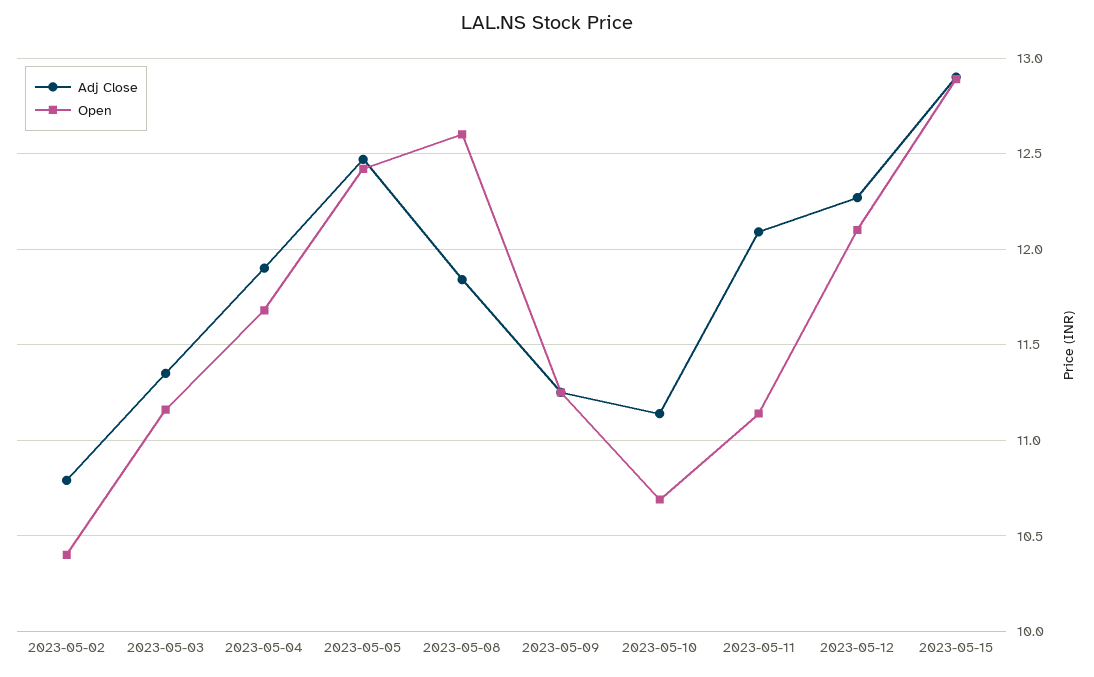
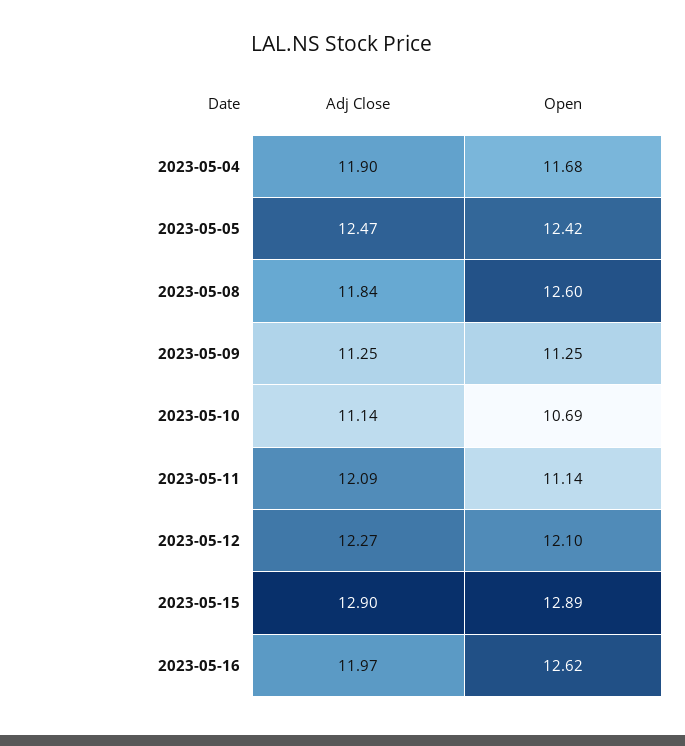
Adj Close, 2023-05-02: 10.8 -> none
Open, 2023-05-02: 10.4 -> none
Adj Close, 2023-05-03: 11.35 -> none
Open, 2023-05-03: 11.15 -> none
Adj Close, 2023-05-16: none -> 11.97
Open, 2023-05-16: none -> 12.62

